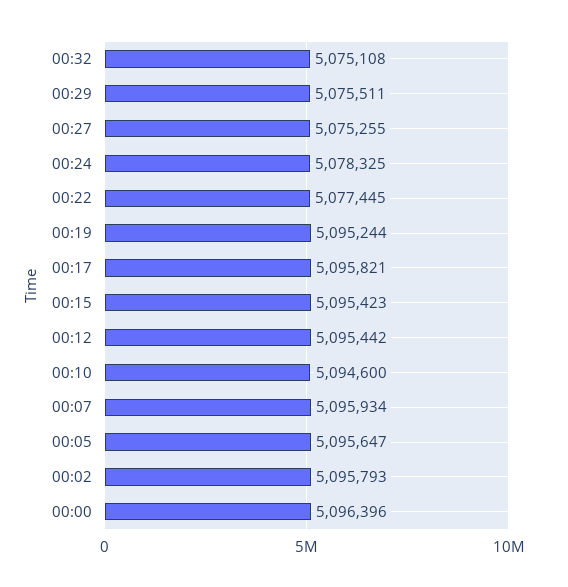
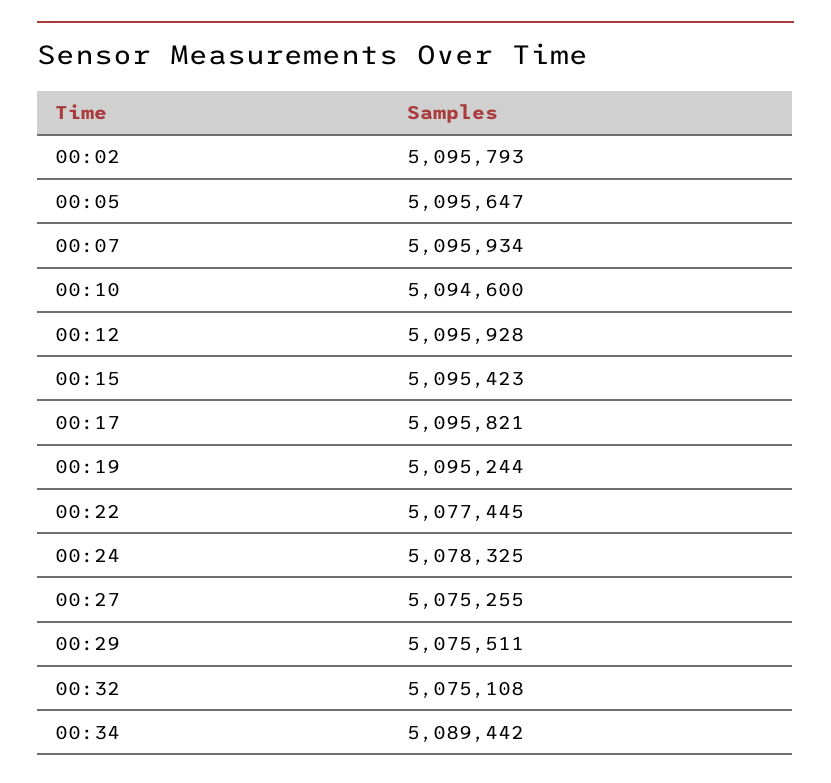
00:12: 5095442 -> 5095928
00:00: 5096396 -> none
00:34: none -> 5089442

